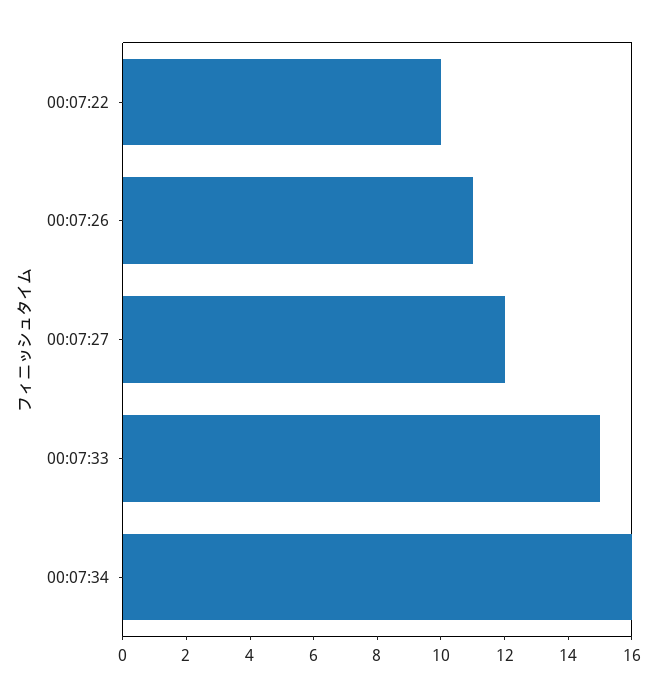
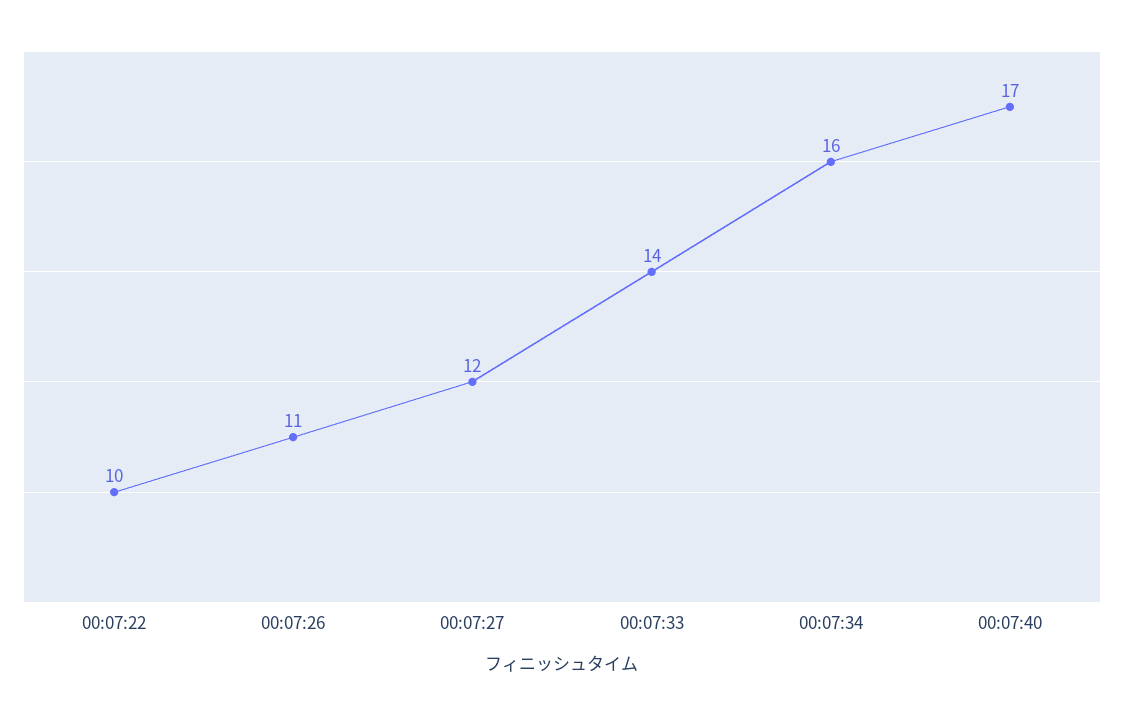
00:07:33: 15 -> 14
00:07:40: none -> 17

